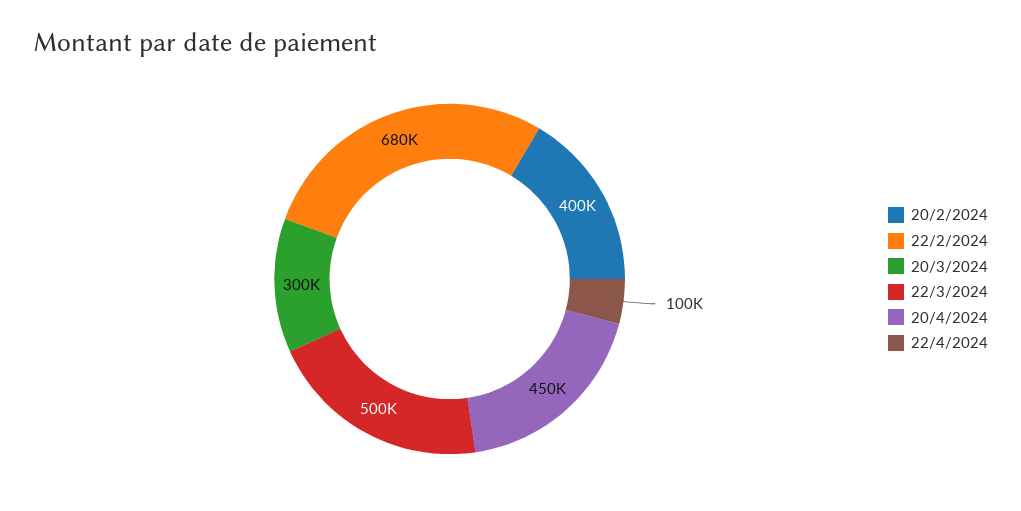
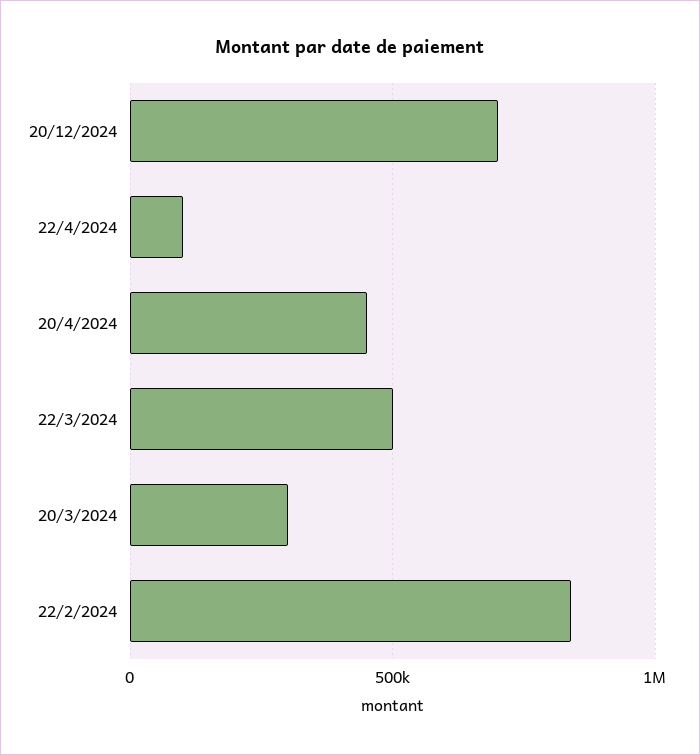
20/2/2024: 400000 -> none
22/2/2024: 680000 -> 850000
20/12/2024: none -> 700000

